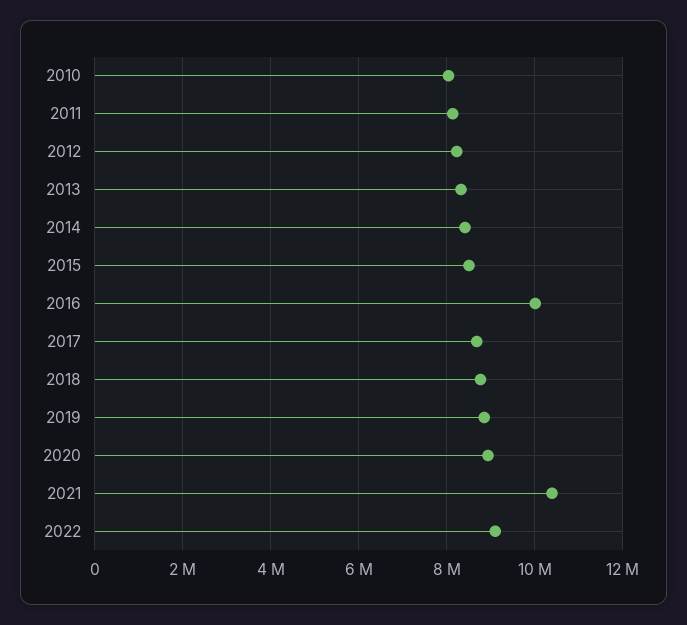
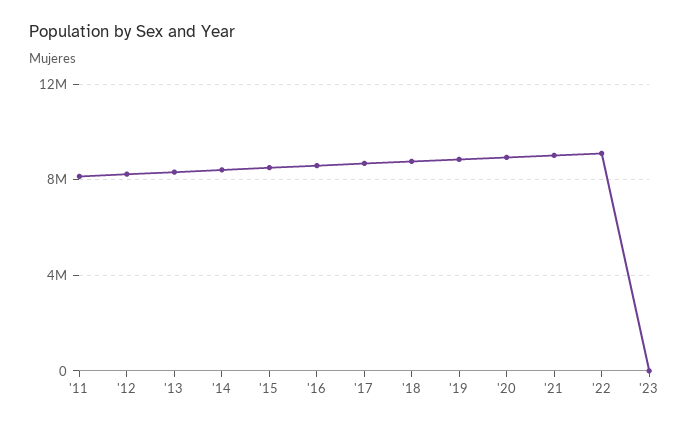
2010: 8000000 -> none
2016: 10000000 -> 8500000
2021: 10400000 -> 9000000
'23: none -> 0

